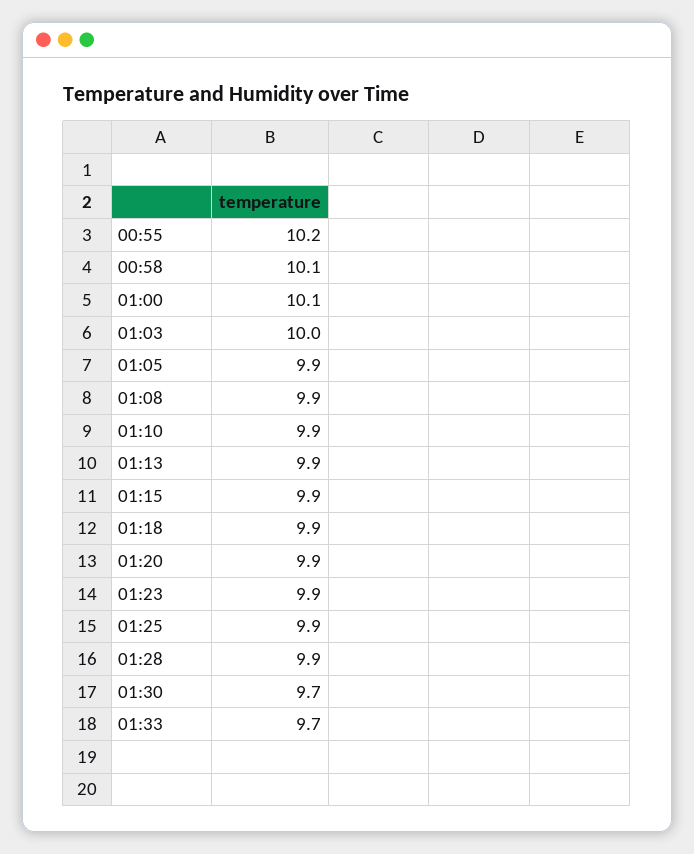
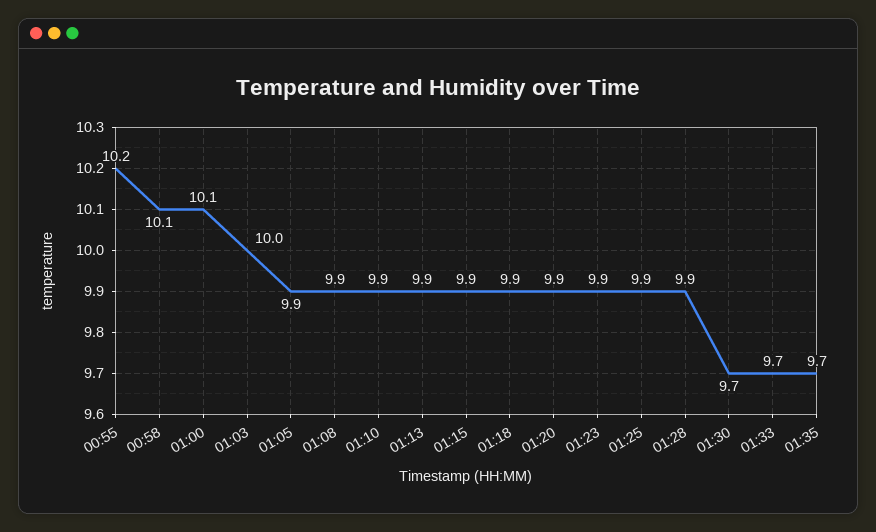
01:35: none -> 9.7

